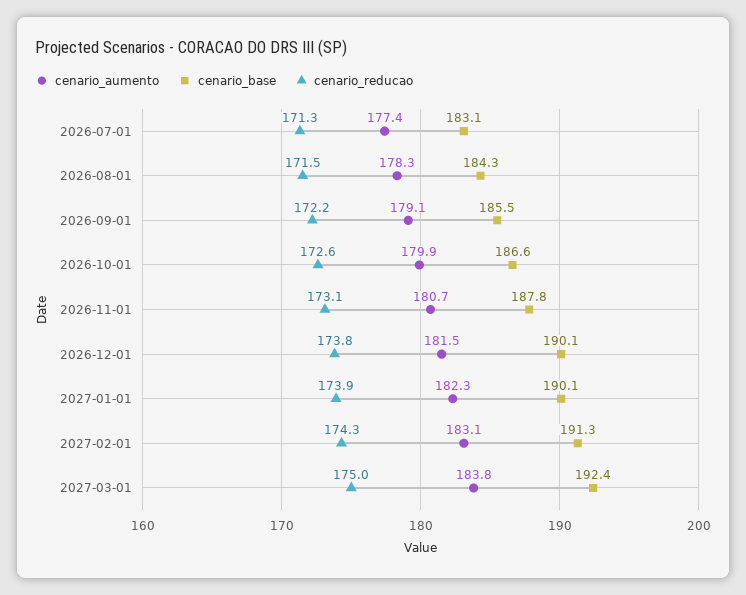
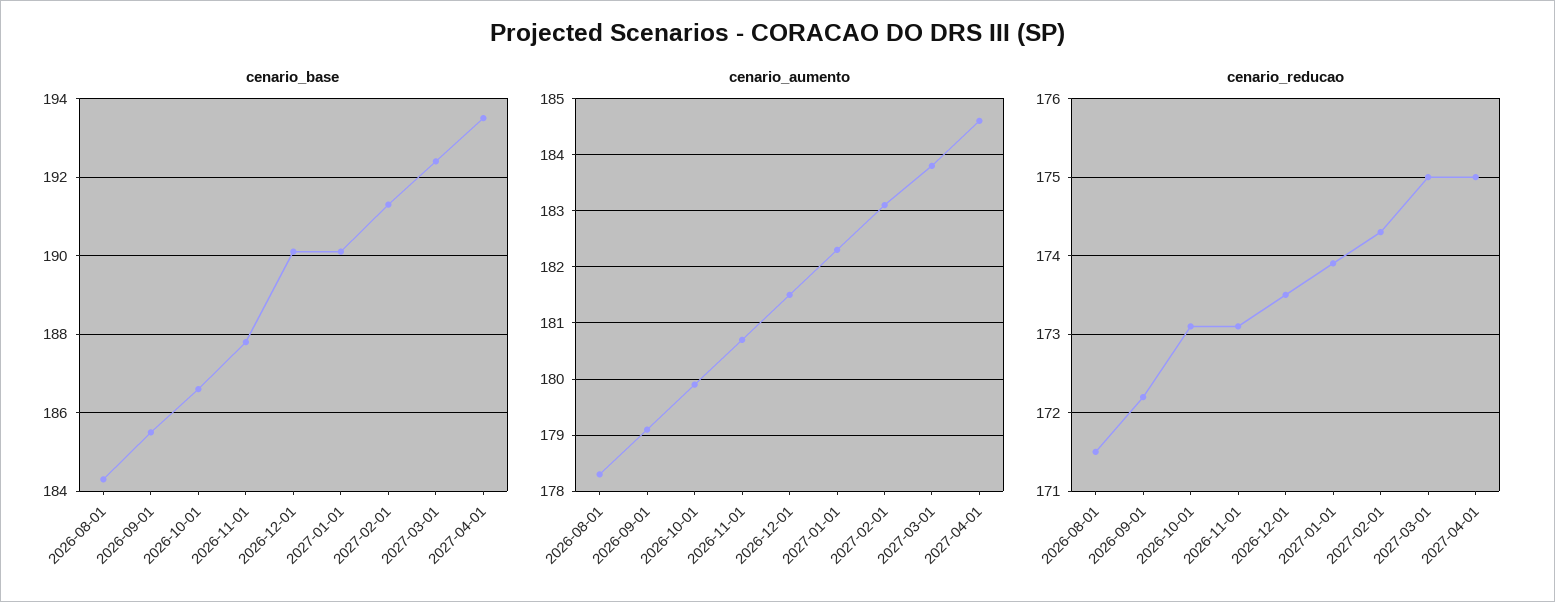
cenario_aumento, 2026-07-01: 177.4 -> none
cenario_base, 2026-07-01: 183.1 -> none
cenario_reducao, 2026-07-01: 171.3 -> none
cenario_reducao, 2026-10-01: 172.6 -> 173.1
cenario_reducao, 2026-12-01: 173.8 -> 173.5
cenario_base, 2027-04-01: none -> 193.5
cenario_aumento, 2027-04-01: none -> 184.5
cenario_reducao, 2027-04-01: none -> 175

